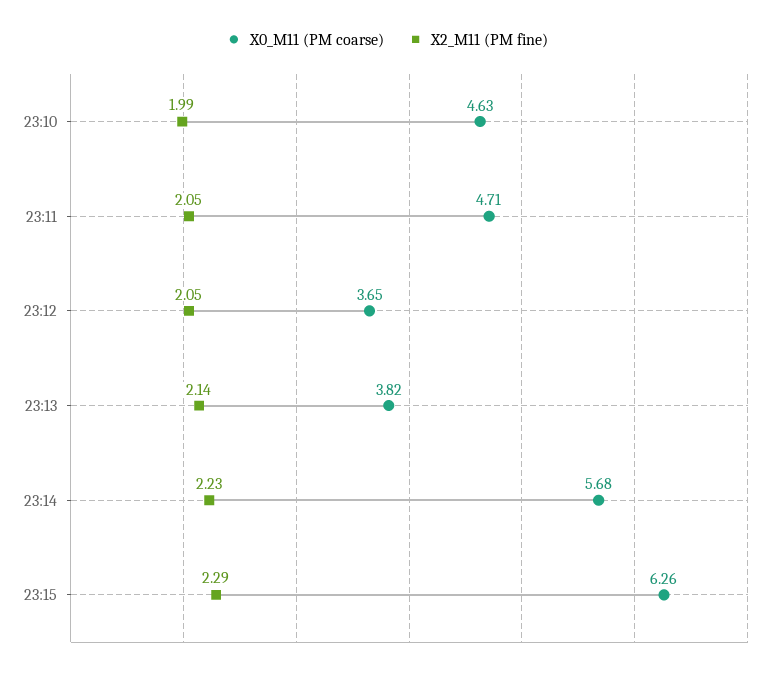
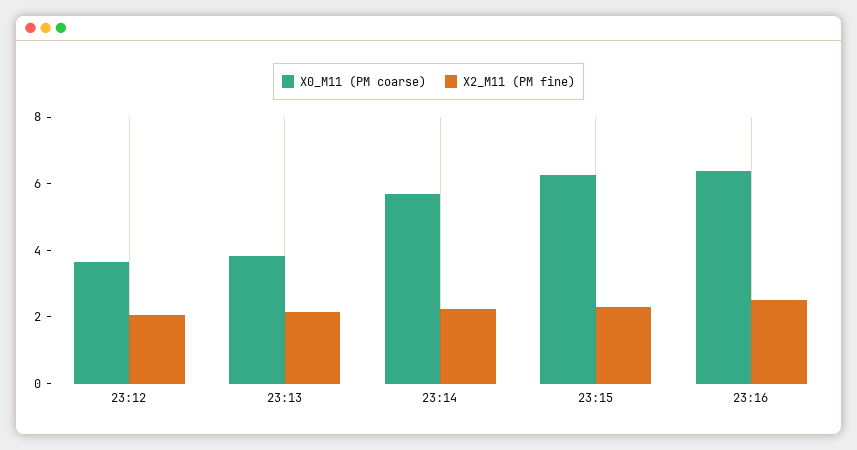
X0_M11 (PM coarse), 23:10: 4.63 -> none
X2_M11 (PM fine), 23:10: 1.99 -> none
X0_M11 (PM coarse), 23:11: 4.71 -> none
X2_M11 (PM fine), 23:11: 2.05 -> none
X0_M11 (PM coarse), 23:16: none -> 6.5
X2_M11 (PM fine), 23:16: none -> 2.5

